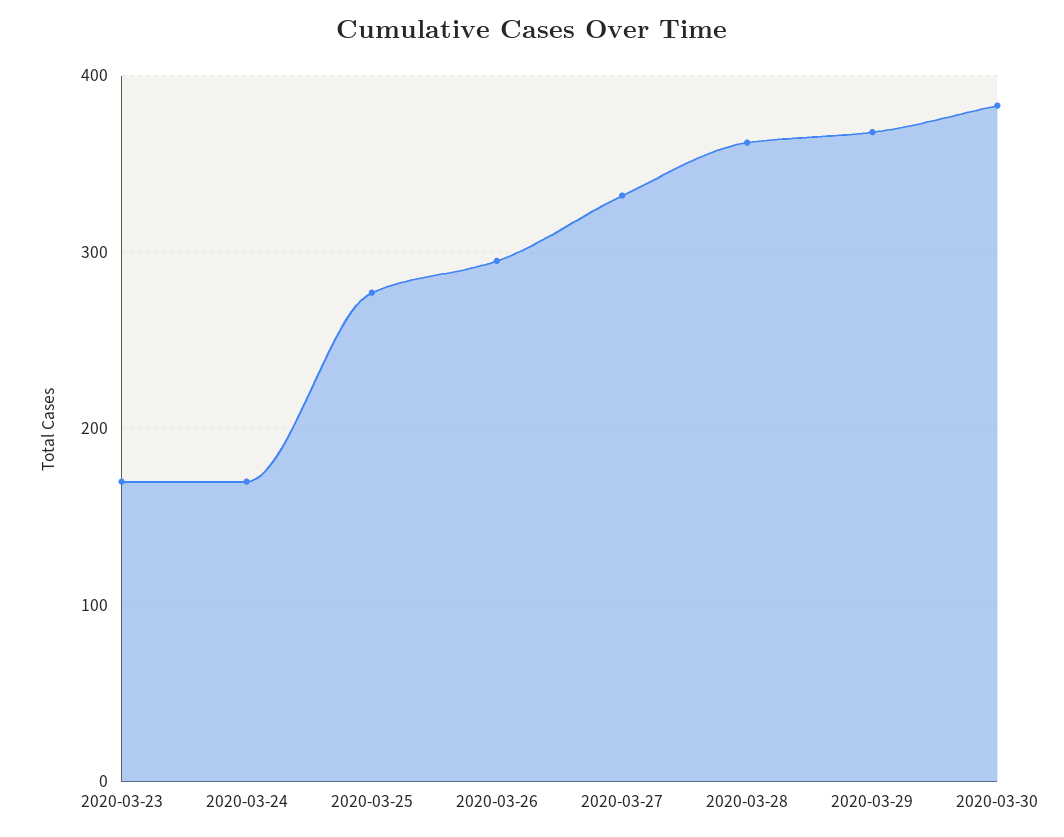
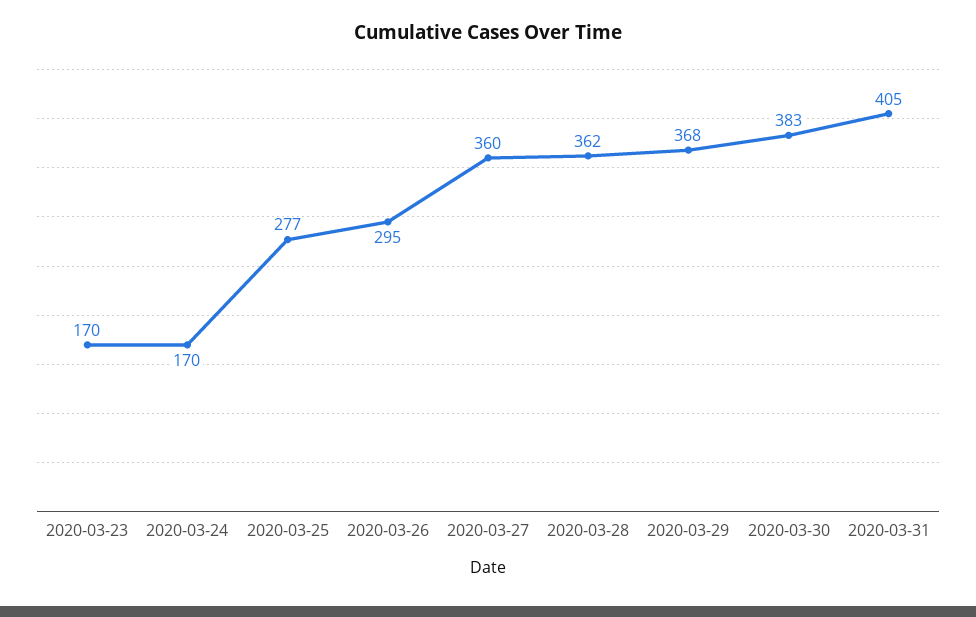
2020-03-27: 330 -> 360
2020-03-31: none -> 405

